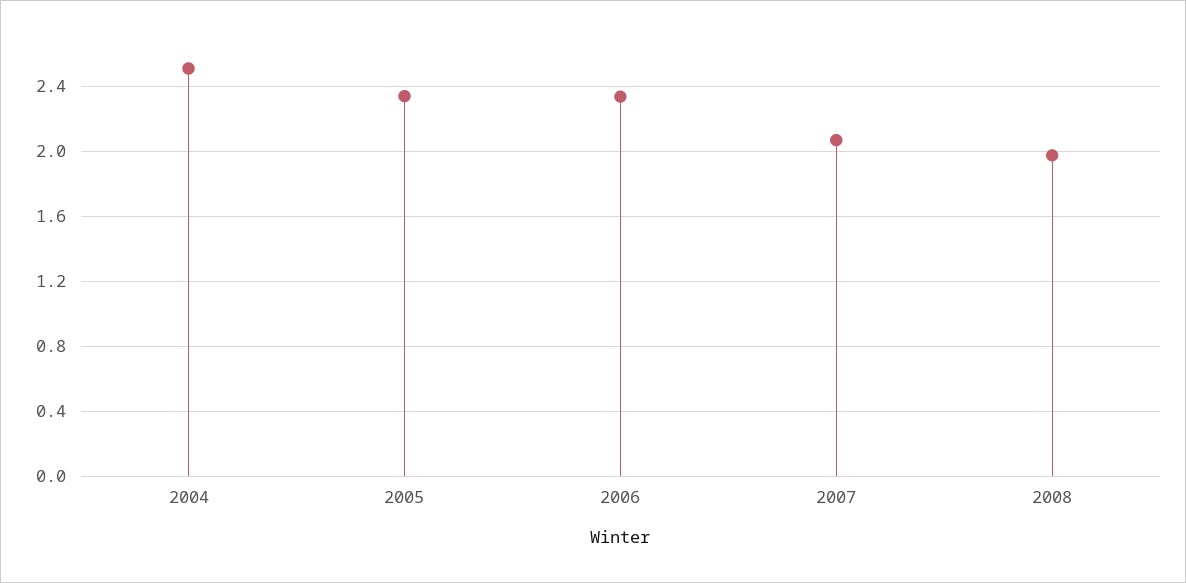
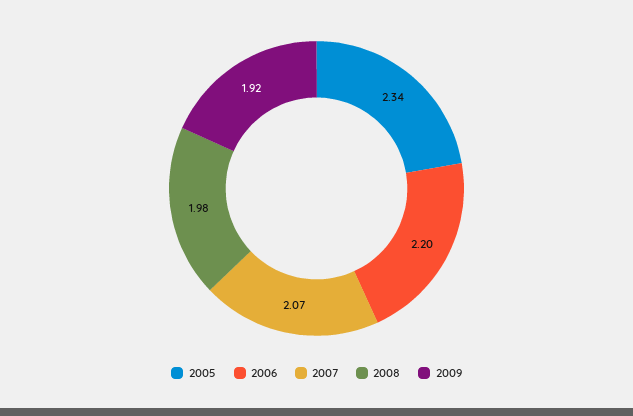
2004: 2.5 -> none
2006: 2.35 -> 2.2
2009: none -> 1.92

